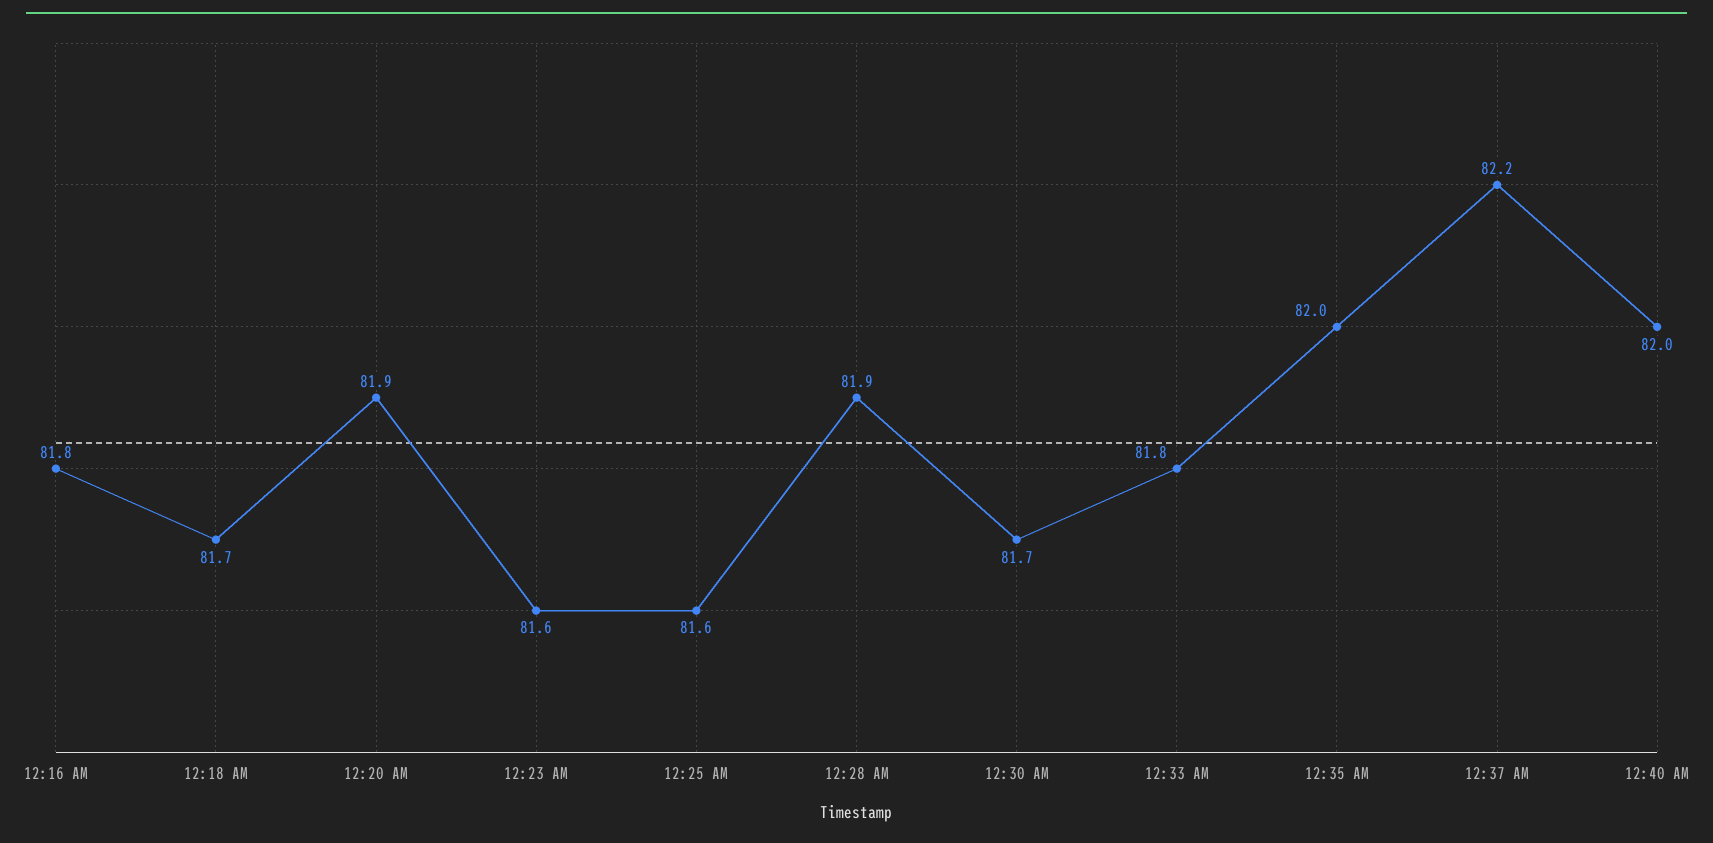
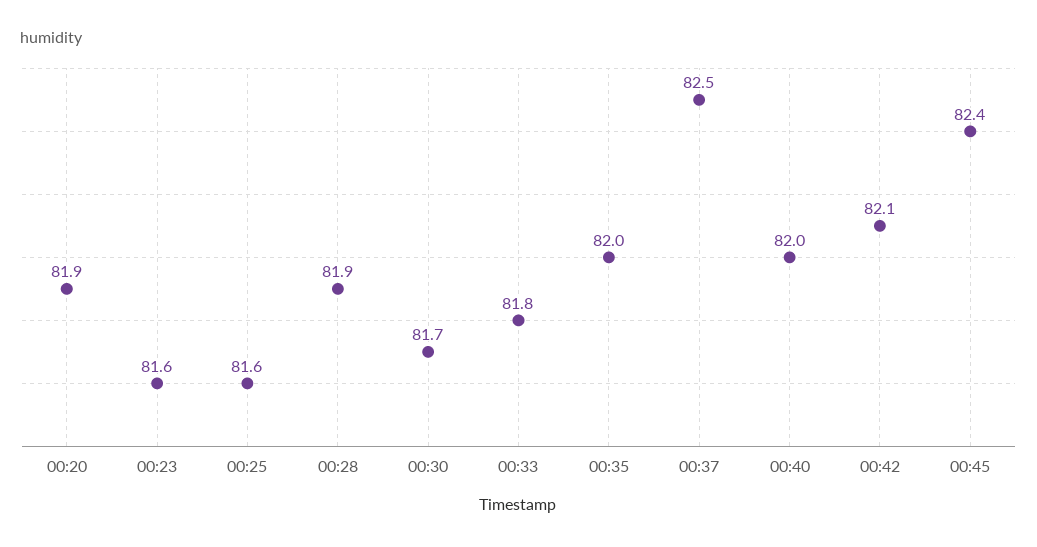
12:16 AM: 81.8 -> none
12:18 AM: 81.7 -> none
12:37 AM: 82.2 -> 82.5
00:42: none -> 82.1
00:45: none -> 82.4

